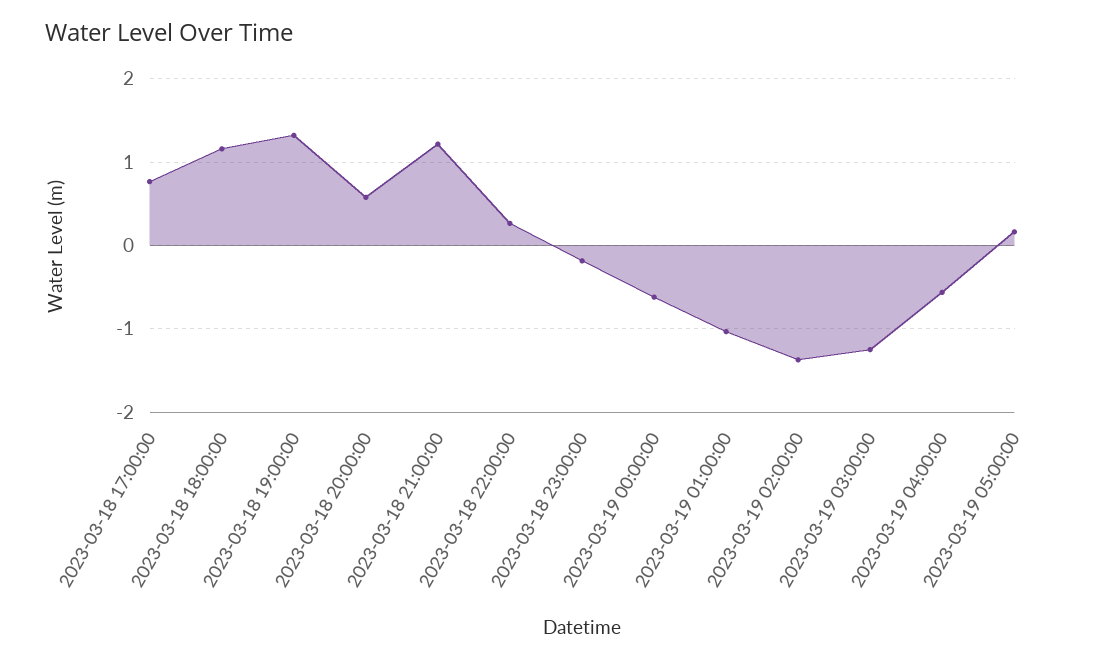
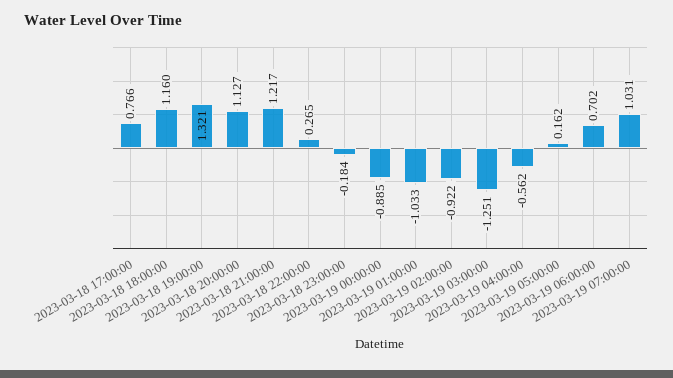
2023-03-18 20:00:00: 0.6 -> 1.127
2023-03-19 00:00:00: -0.6 -> -0.885
2023-03-19 02:00:00: -1.4 -> -0.922
2023-03-19 06:00:00: none -> 0.702
2023-03-19 07:00:00: none -> 1.031

